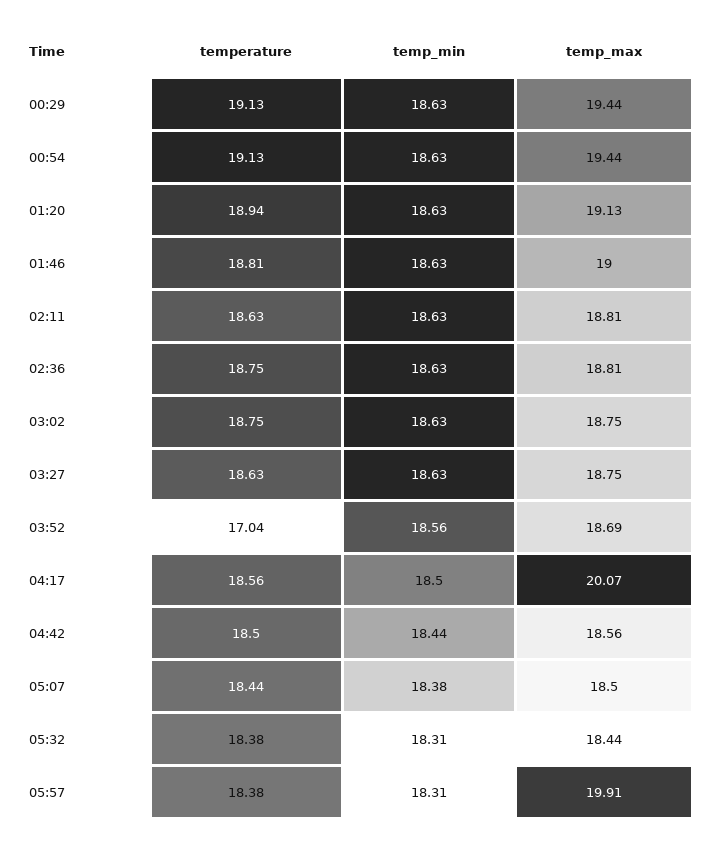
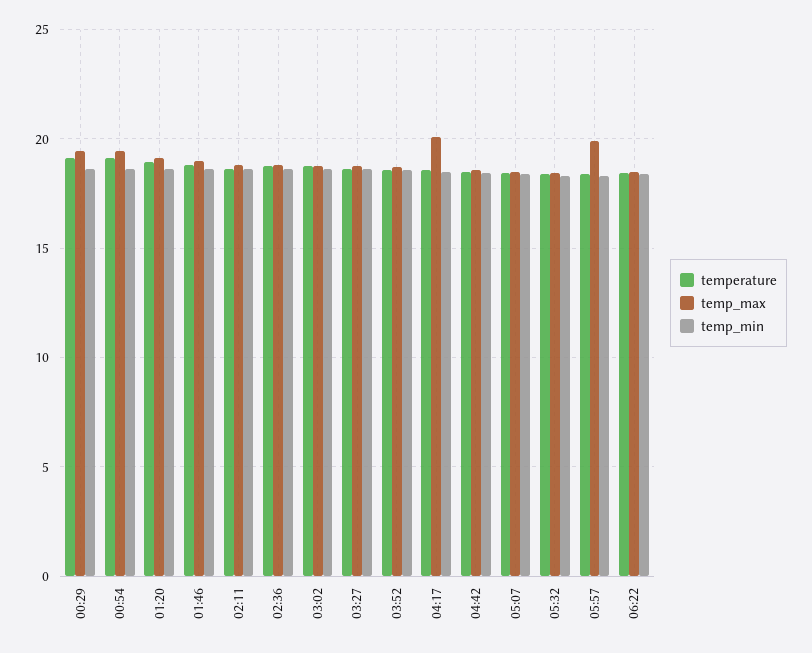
temperature, 03:52: 17.04 -> 18.5
temperature, 06:22: none -> 18.5
temp_max, 06:22: none -> 18.5
temp_min, 06:22: none -> 18.5

